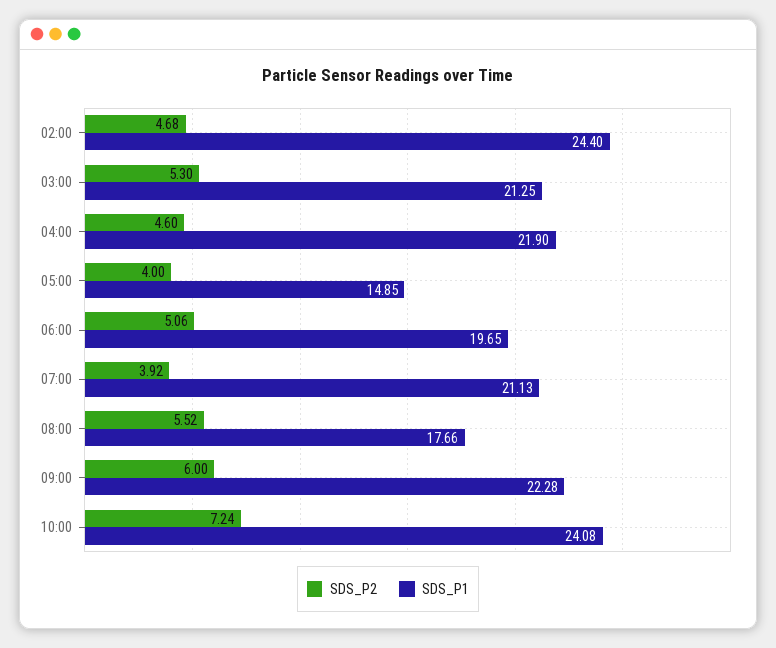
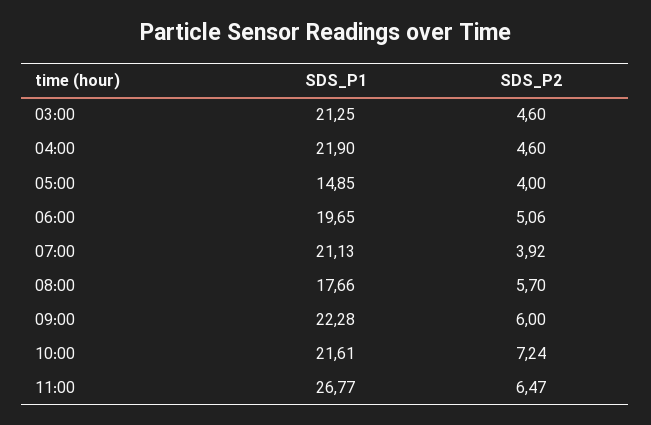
SDS_P2, 02:00: 4.68 -> none
SDS_P1, 02:00: 24.4 -> none
SDS_P2, 03:00: 5.3 -> 4.6
SDS_P2, 08:00: 5.52 -> 5.7
SDS_P1, 10:00: 24.08 -> 21.61
SDS_P1, 11:00: none -> 26.77
SDS_P2, 11:00: none -> 6.47

